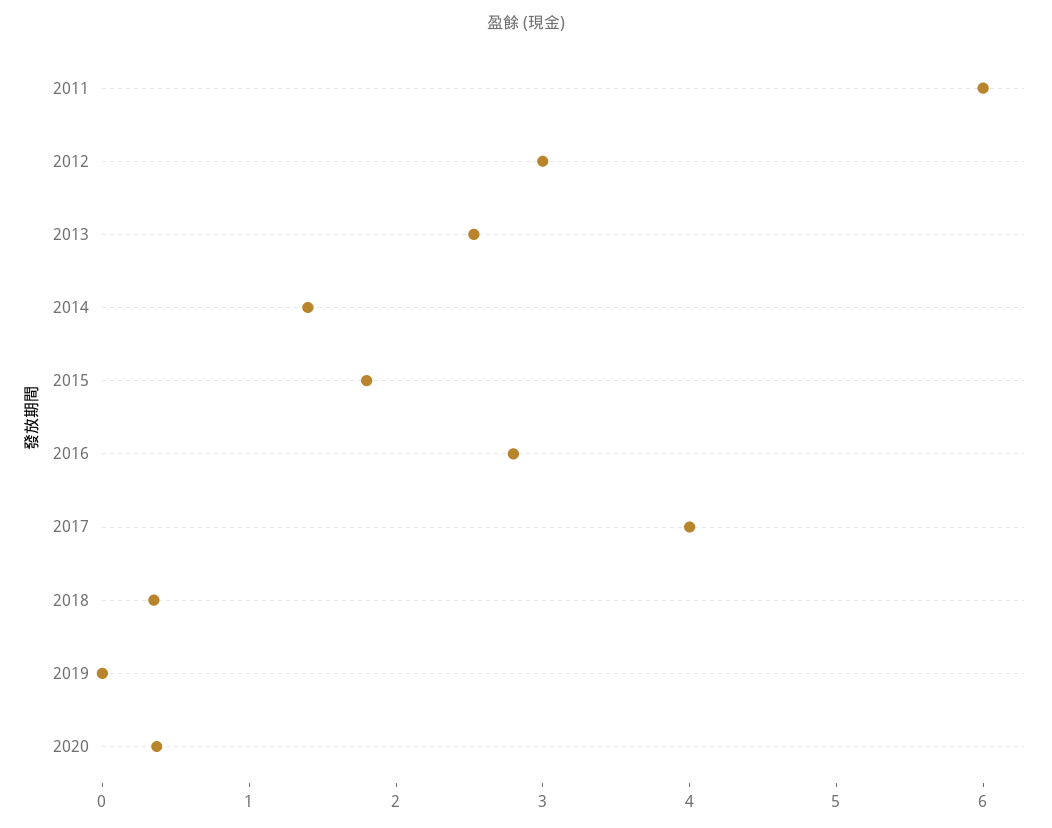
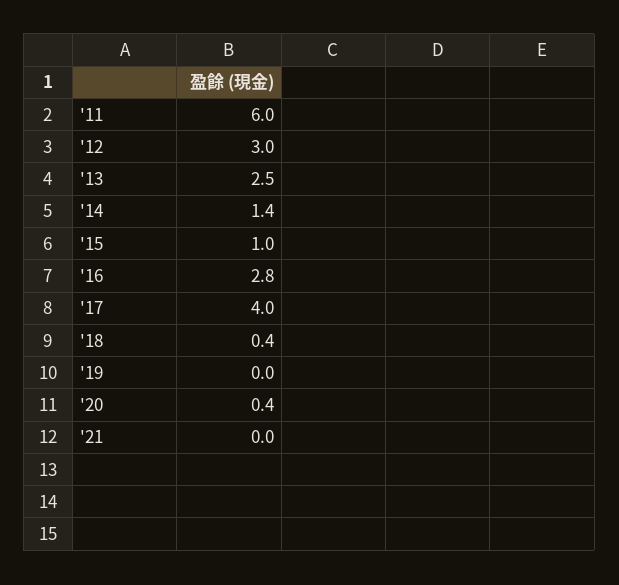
2015: 1.8 -> 1
'21: none -> 0

